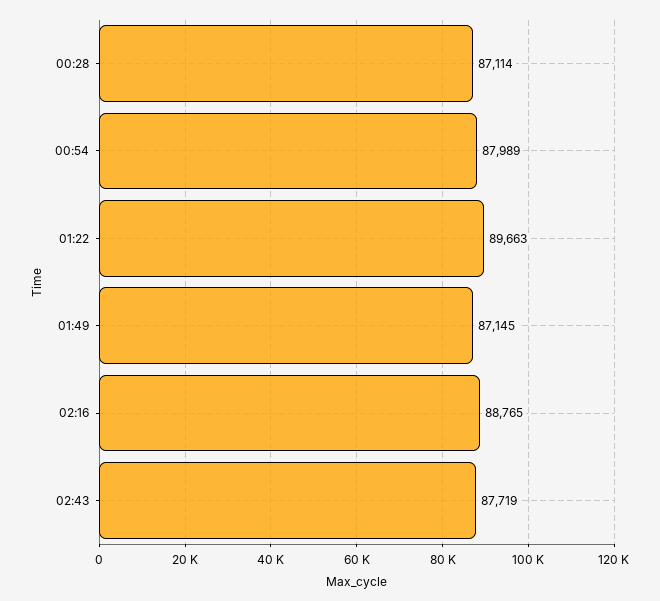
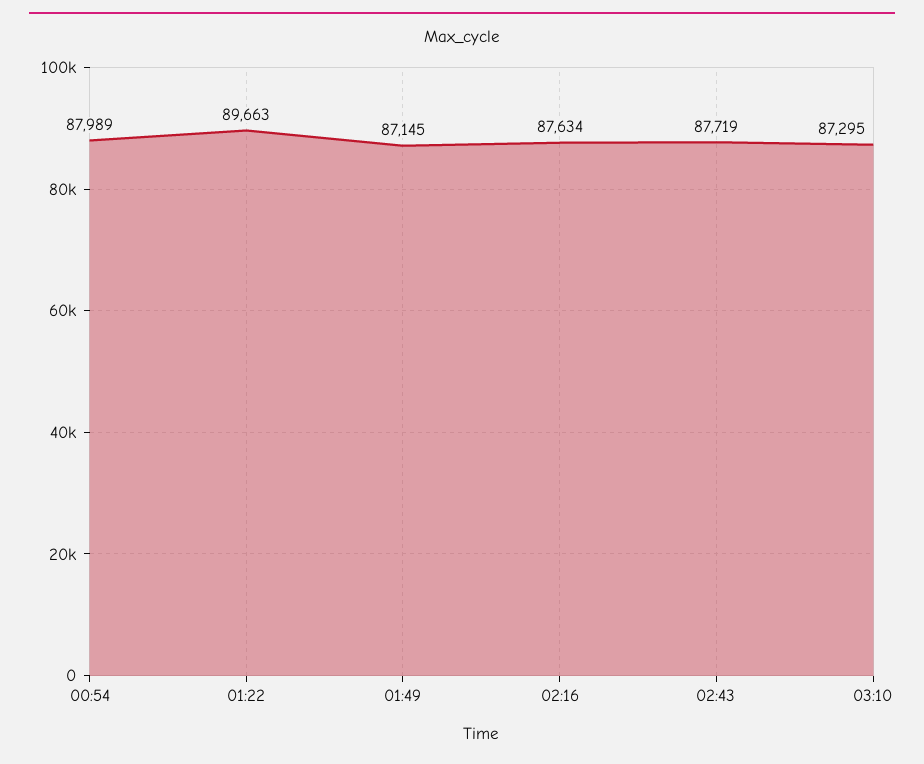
00:28: 87114 -> none
02:16: 88765 -> 87634
03:10: none -> 87295

